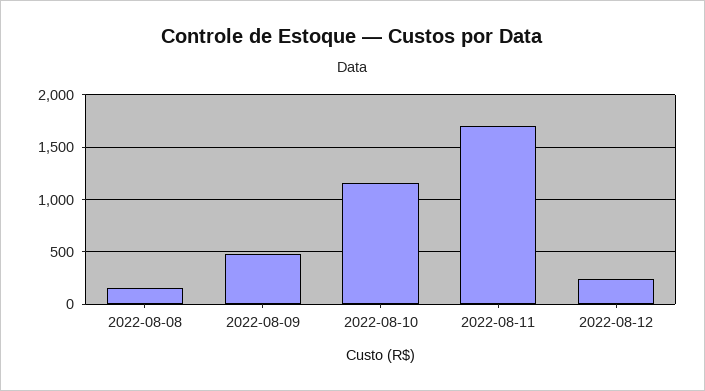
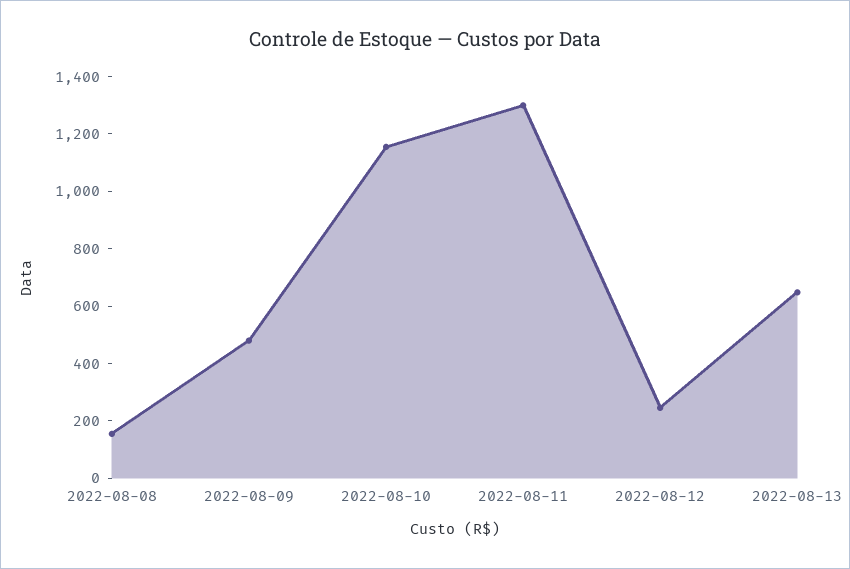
2022-08-11: 1700 -> 1300
2022-08-13: none -> 650

